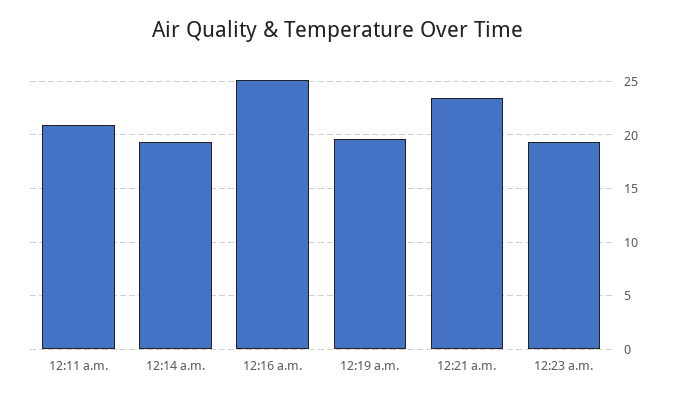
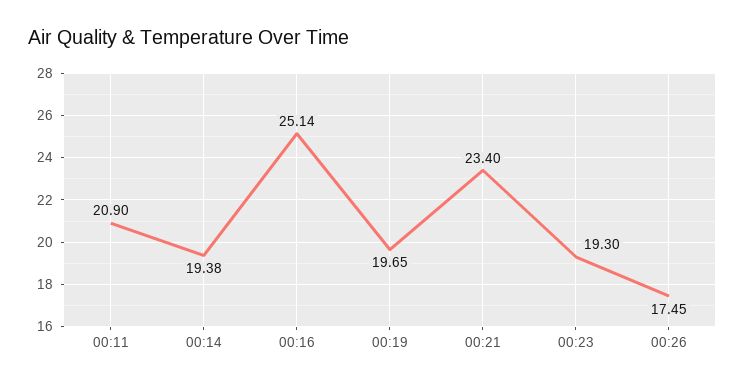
00:26: none -> 17.45

